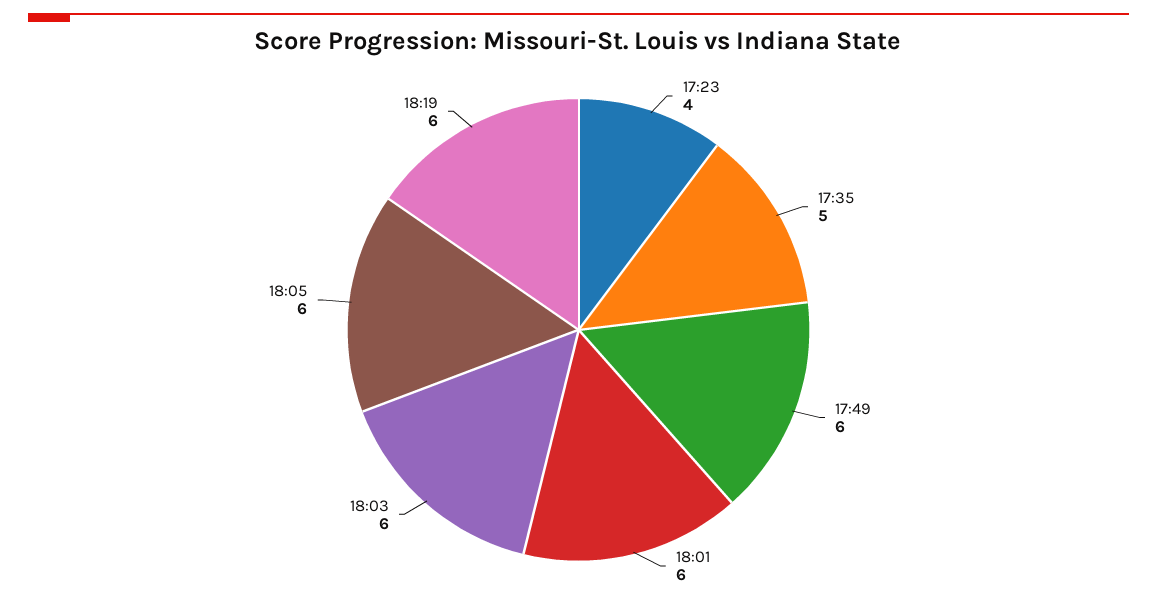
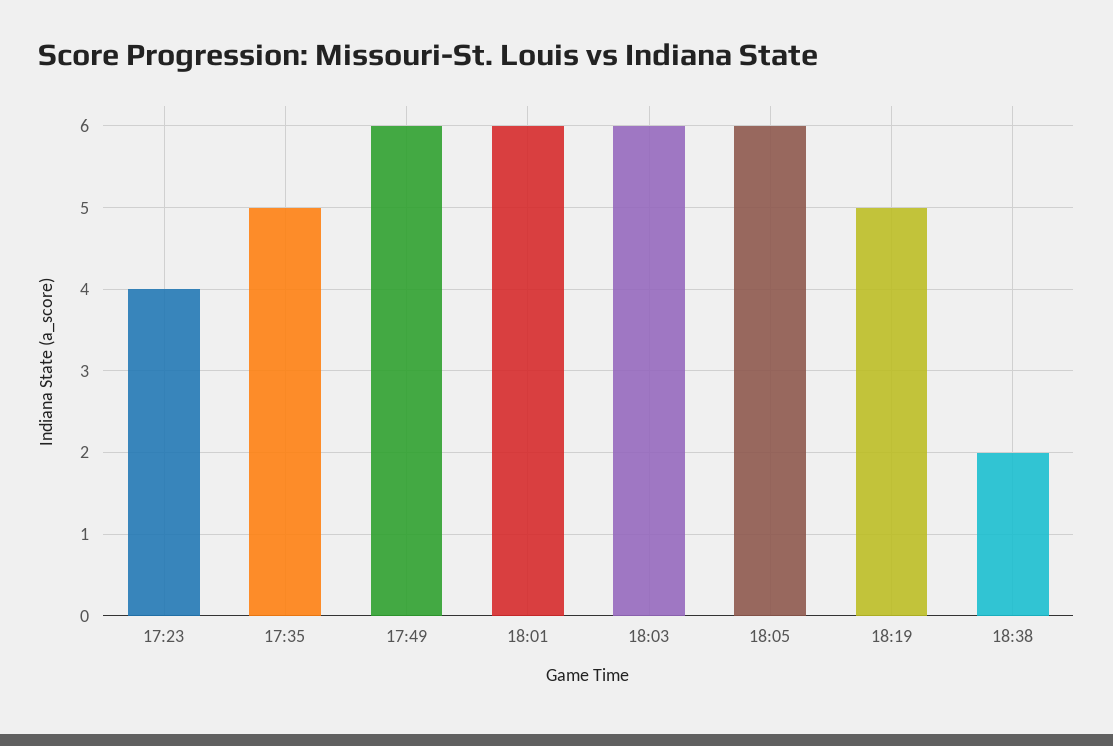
18:19: 6 -> 5
18:38: none -> 2

